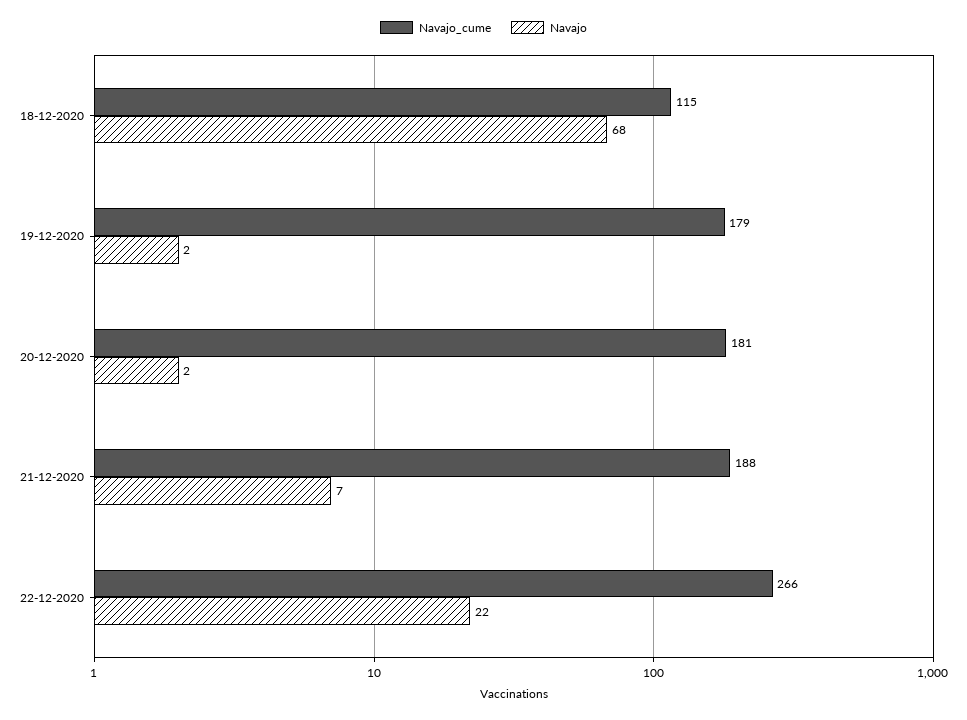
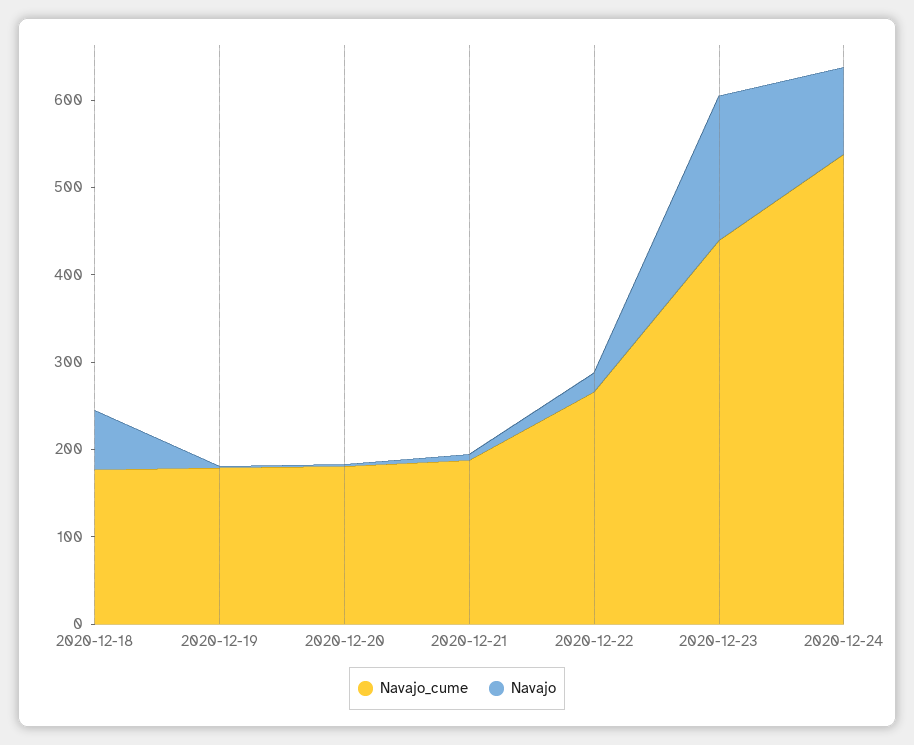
Navajo_cume, 18-12-2020: 115 -> 180
Navajo_cume, 2020-12-23: none -> 440
Navajo, 2020-12-23: none -> 160
Navajo_cume, 2020-12-24: none -> 540
Navajo, 2020-12-24: none -> 100

